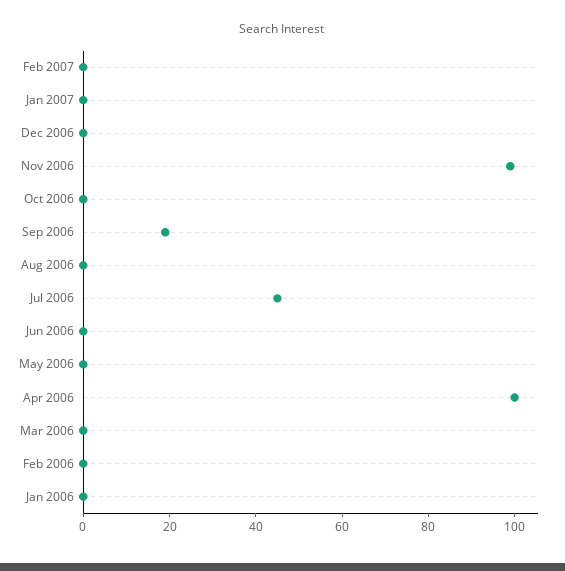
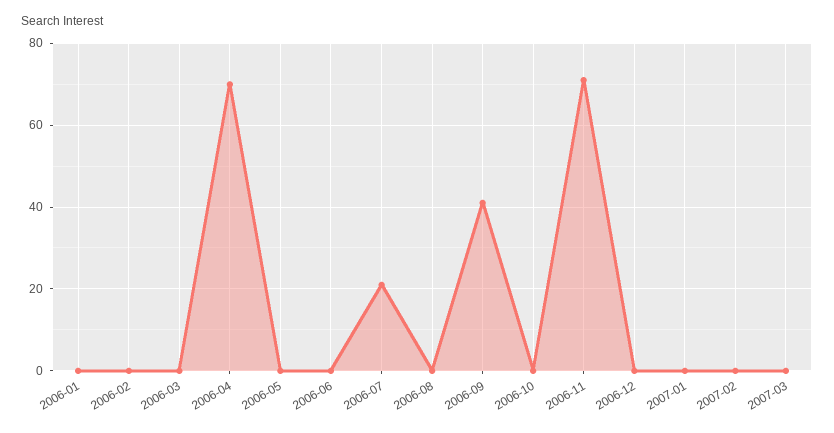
Nov 2006: 100 -> 70
Sep 2006: 20 -> 40
Jul 2006: 45 -> 20
Apr 2006: 100 -> 70
2007-03: none -> 0

